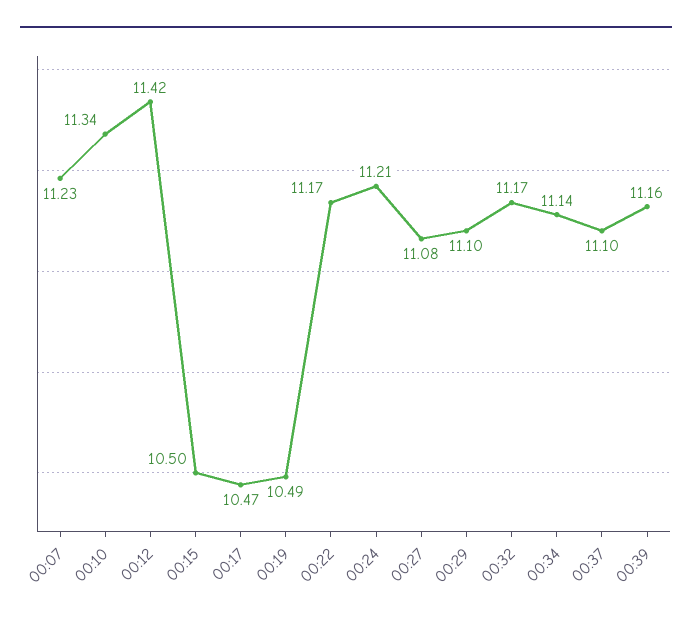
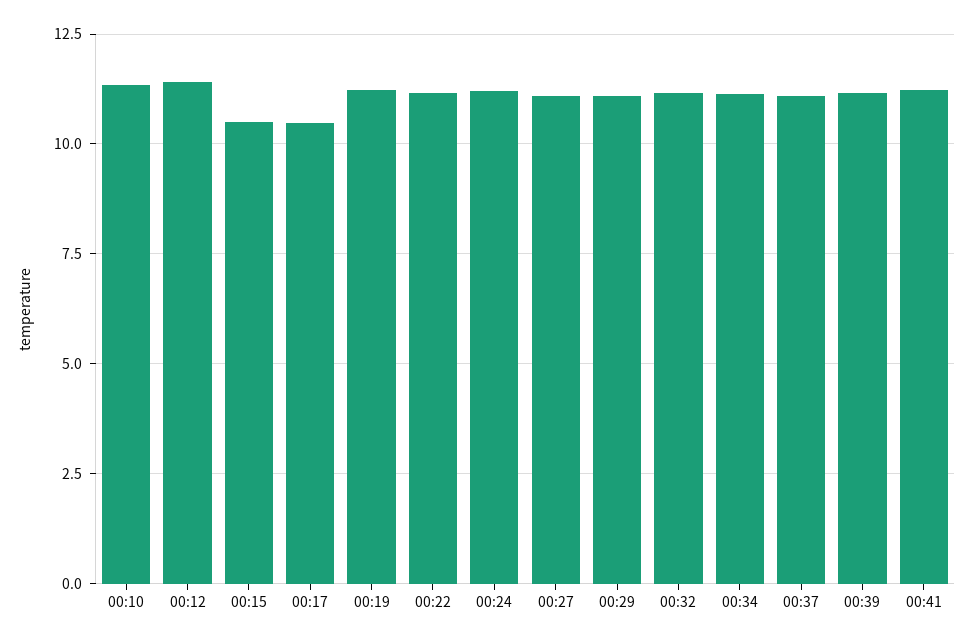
00:07: 11.23 -> none
00:19: 10.49 -> 11.25
00:41: none -> 11.25

